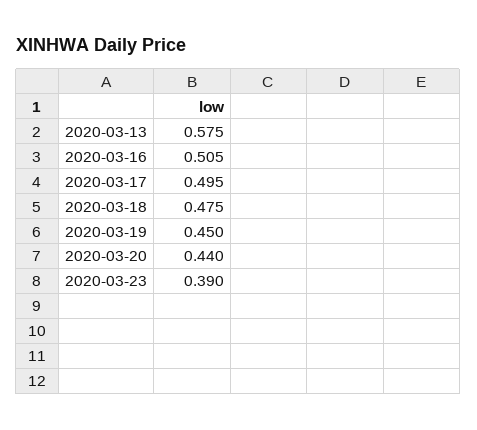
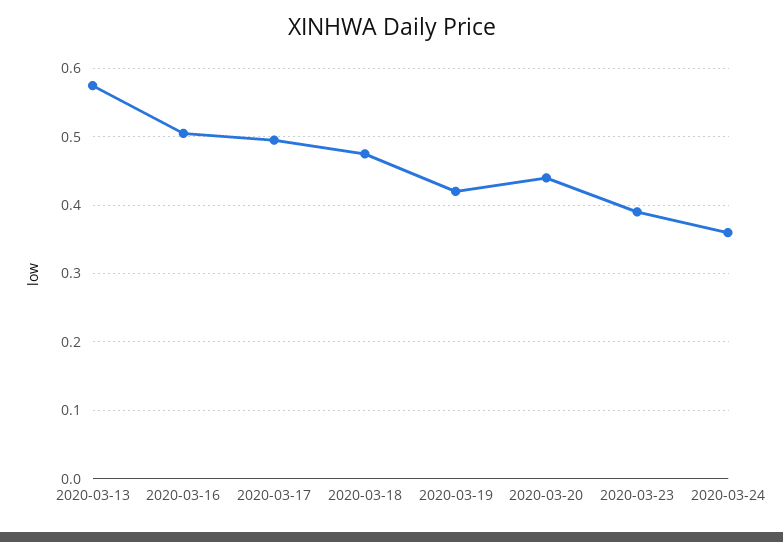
2020-03-19: 0.45 -> 0.42
2020-03-24: none -> 0.36

